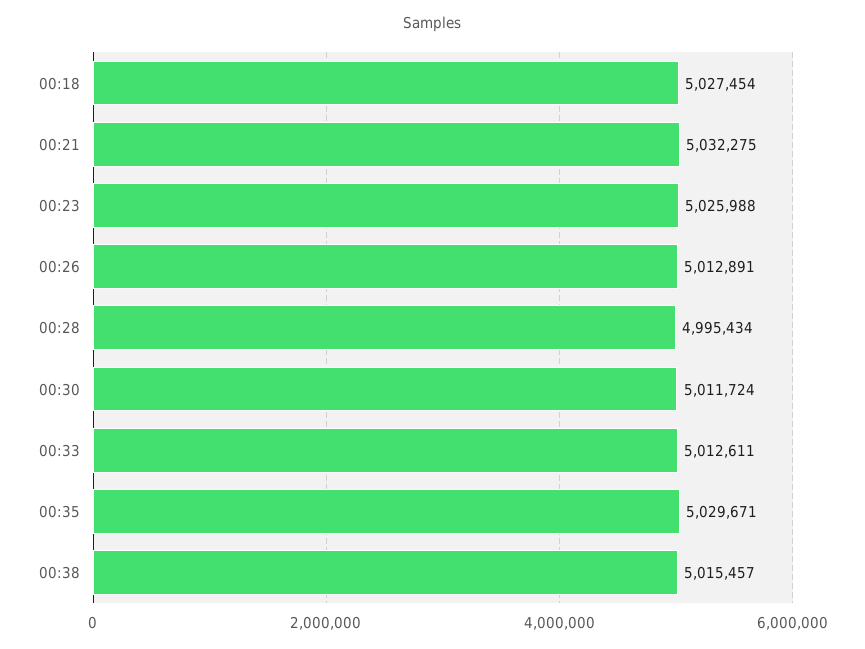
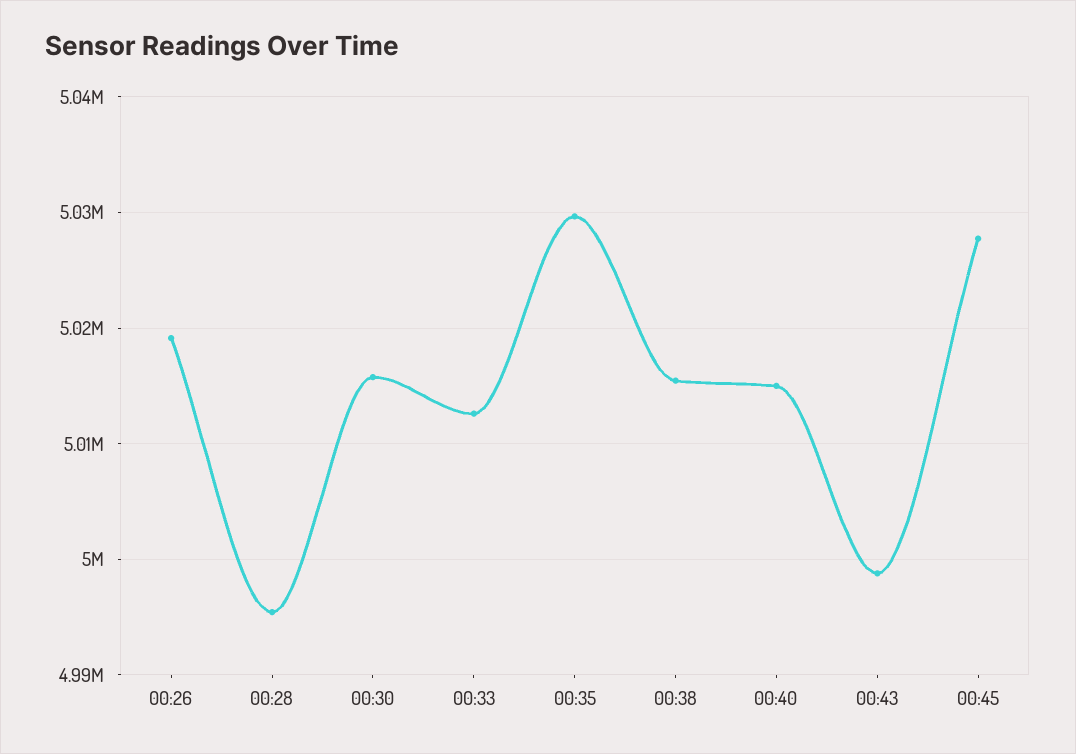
00:18: 5027454 -> none
00:21: 5032275 -> none
00:23: 5025988 -> none
00:26: 5012891 -> 5019000
00:30: 5011724 -> 5016000
00:40: none -> 5015000
00:43: none -> 4999000
00:45: none -> 5028000

